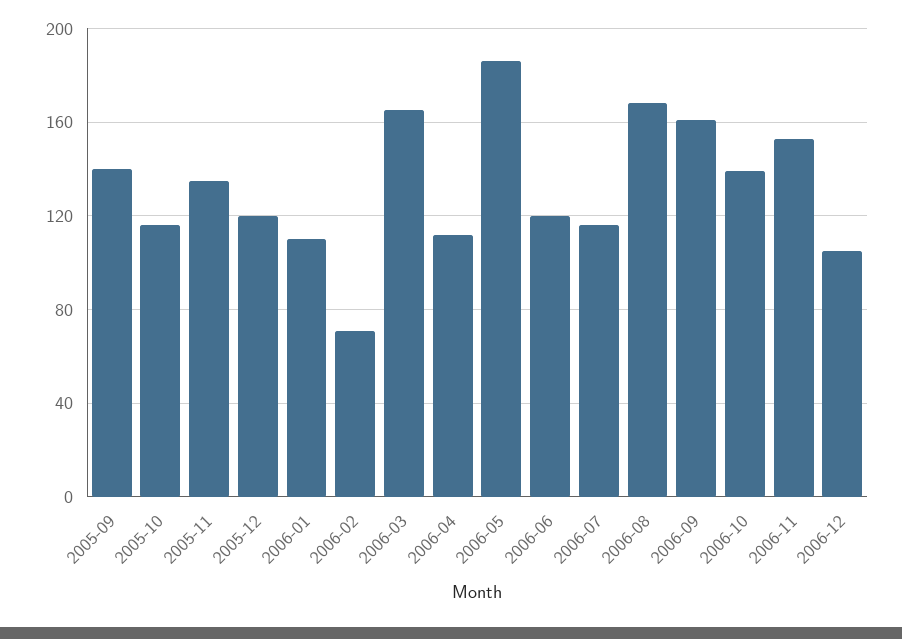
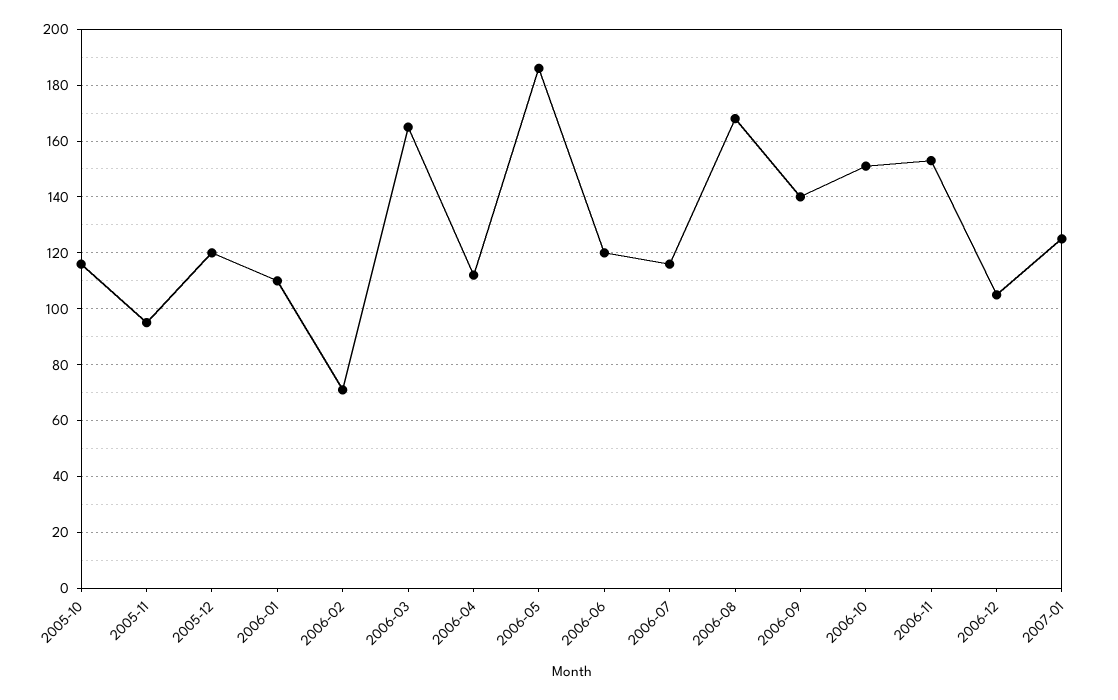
2005-09: 140 -> none
2005-11: 135 -> 95
2006-09: 160 -> 140
2006-10: 140 -> 150
2007-01: none -> 125

